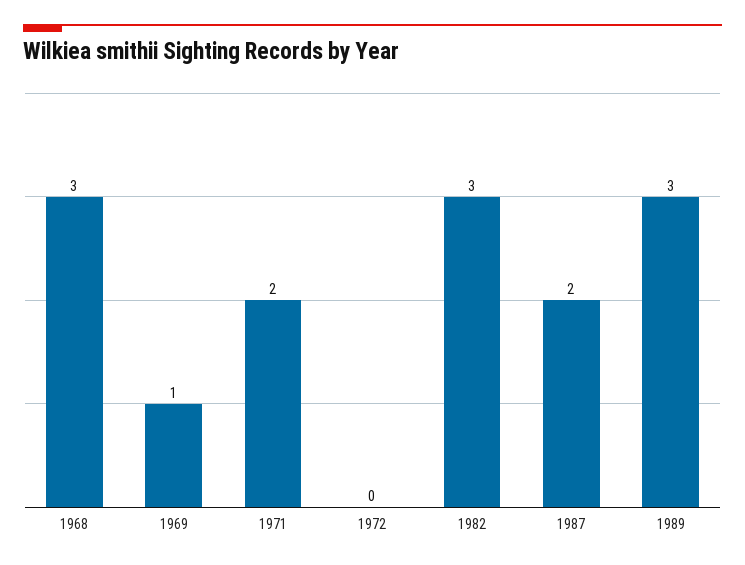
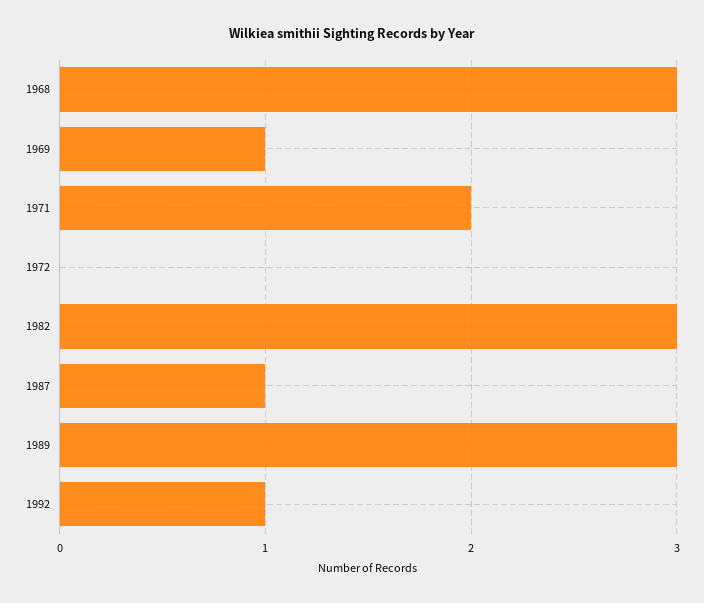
1987: 2 -> 1
1992: none -> 1

